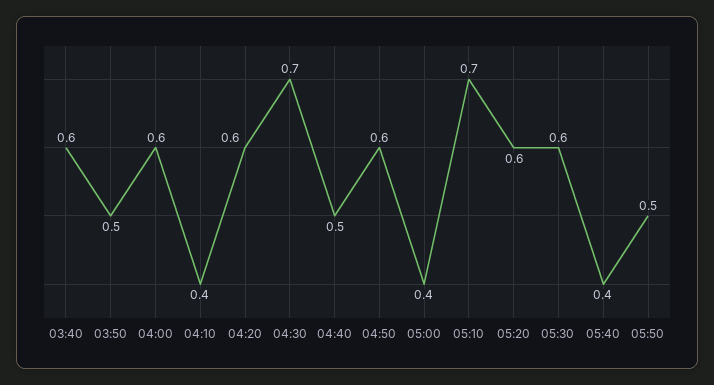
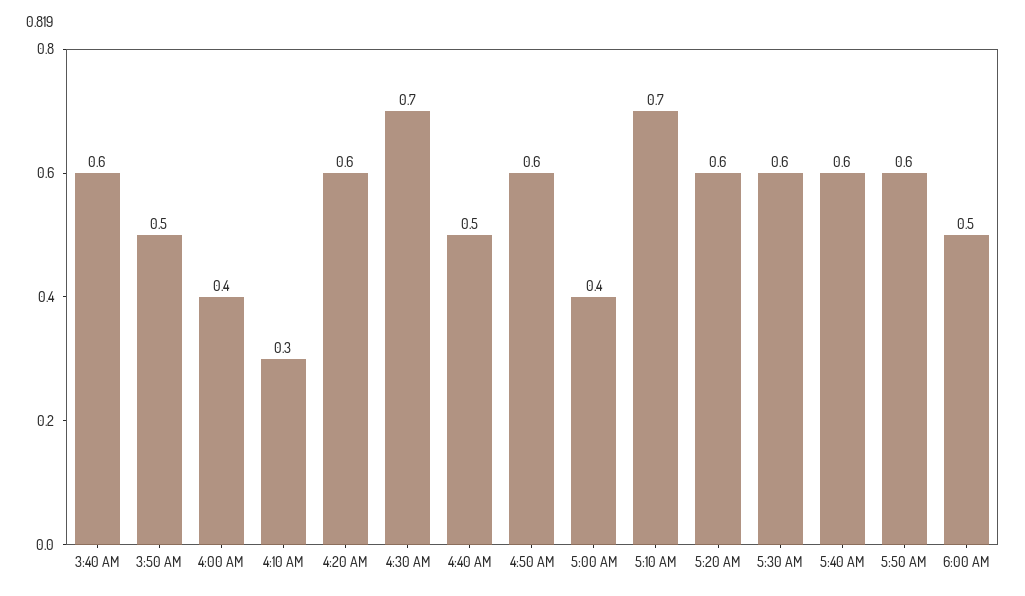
04:00: 0.6 -> 0.4
04:10: 0.4 -> 0.3
05:40: 0.4 -> 0.6
05:50: 0.5 -> 0.6
6:00 AM: none -> 0.5

